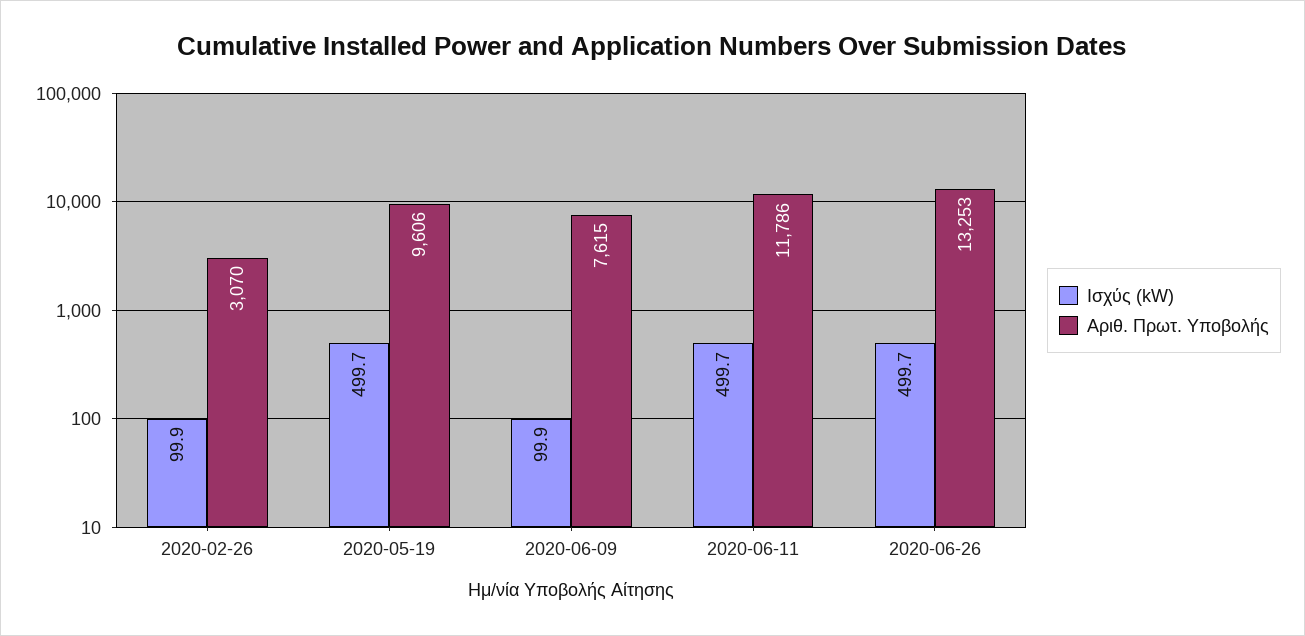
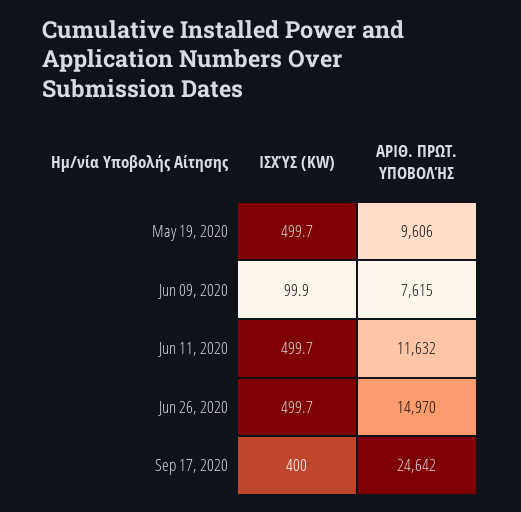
Ισχύς (kW), 2020-02-26: 99.9 -> none
Αριθ. Πρωτ. Υποβολής, 2020-02-26: 3070 -> none
Αριθ. Πρωτ. Υποβολής, 2020-06-11: 11786 -> 11632
Αριθ. Πρωτ. Υποβολής, 2020-06-26: 13253 -> 14970
Ισχύς (kW), Sep 17, 2020: none -> 400
Αριθ. Πρωτ. Υποβολής, Sep 17, 2020: none -> 24642

